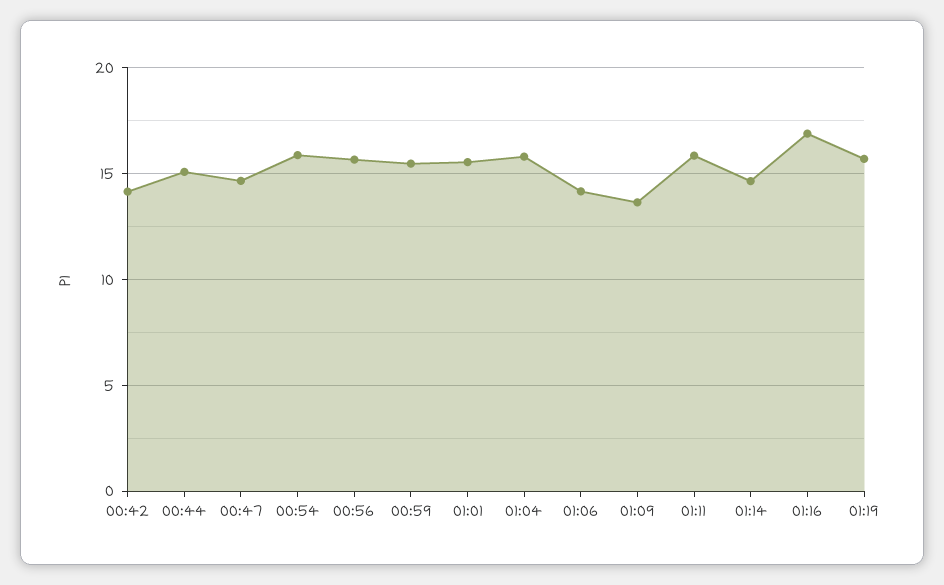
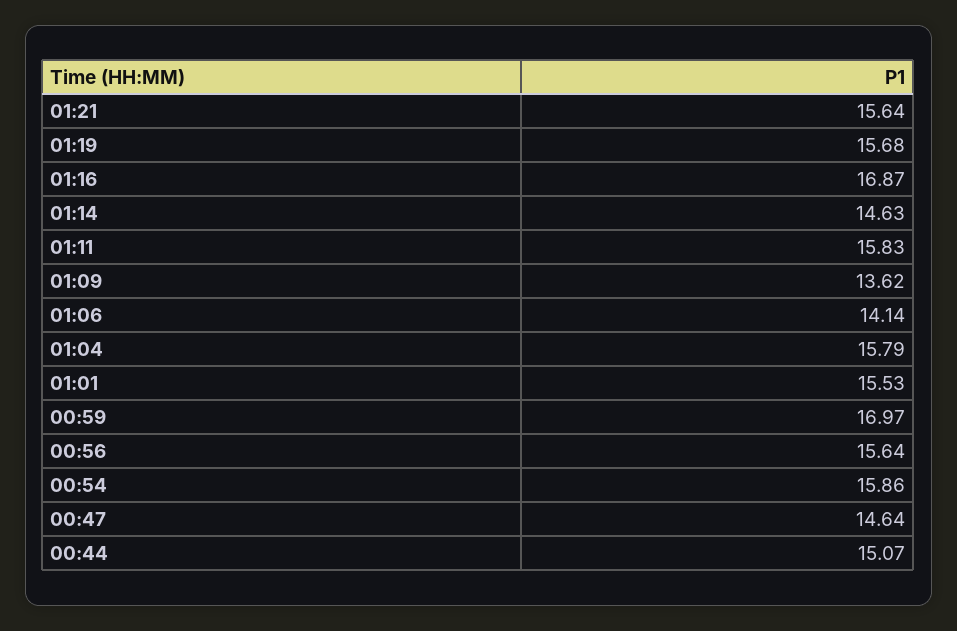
00:42: 14 -> none
00:59: 15.5 -> 16.97
01:21: none -> 15.64

